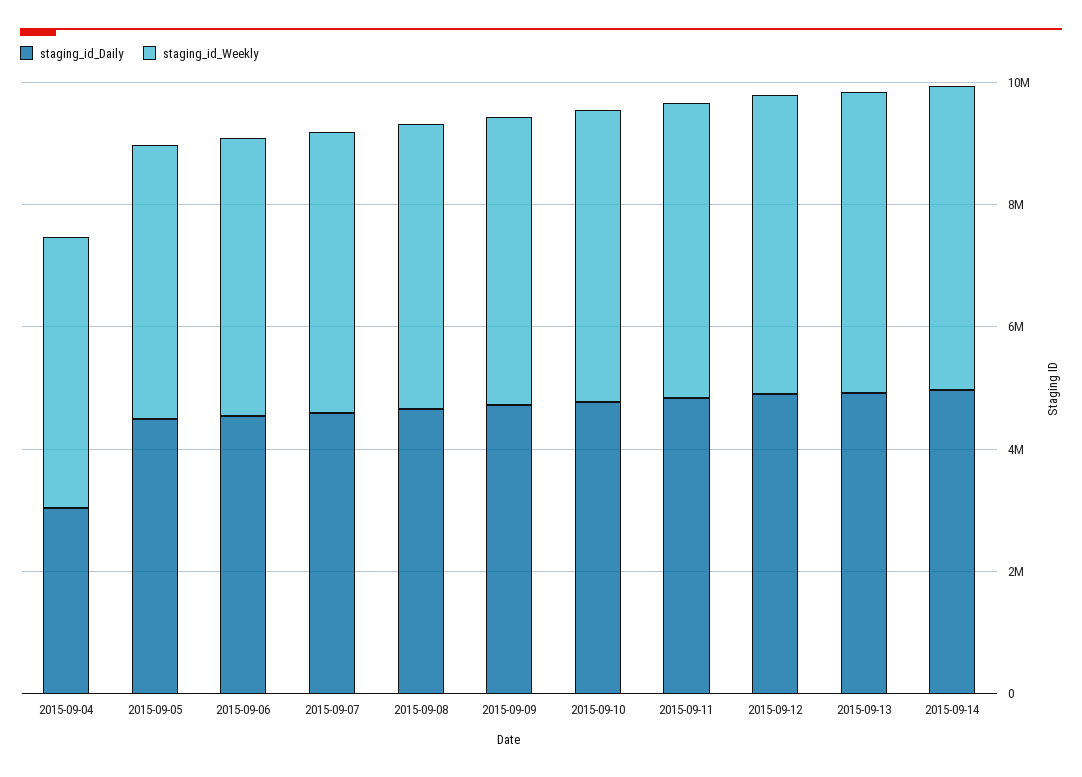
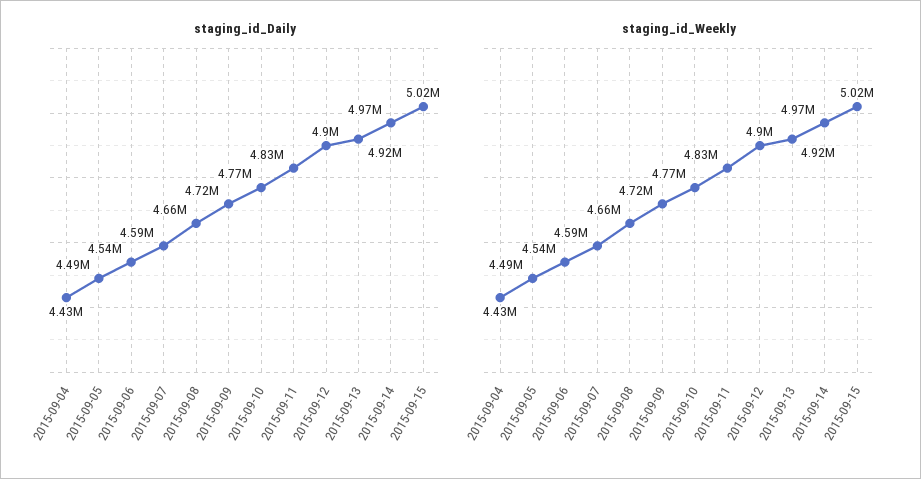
staging_id_Daily, 2015-09-04: 3000000 -> 4430000
staging_id_Daily, 2015-09-15: none -> 5020000
staging_id_Weekly, 2015-09-15: none -> 5020000

